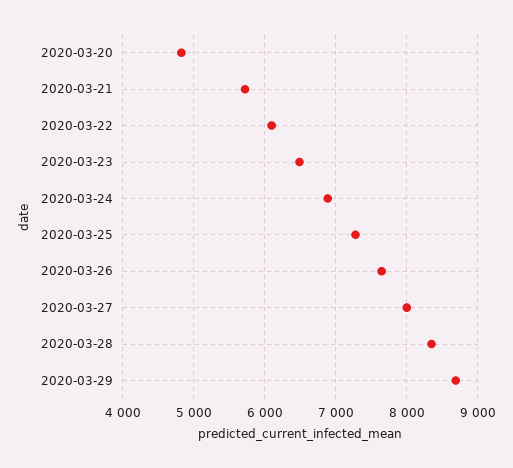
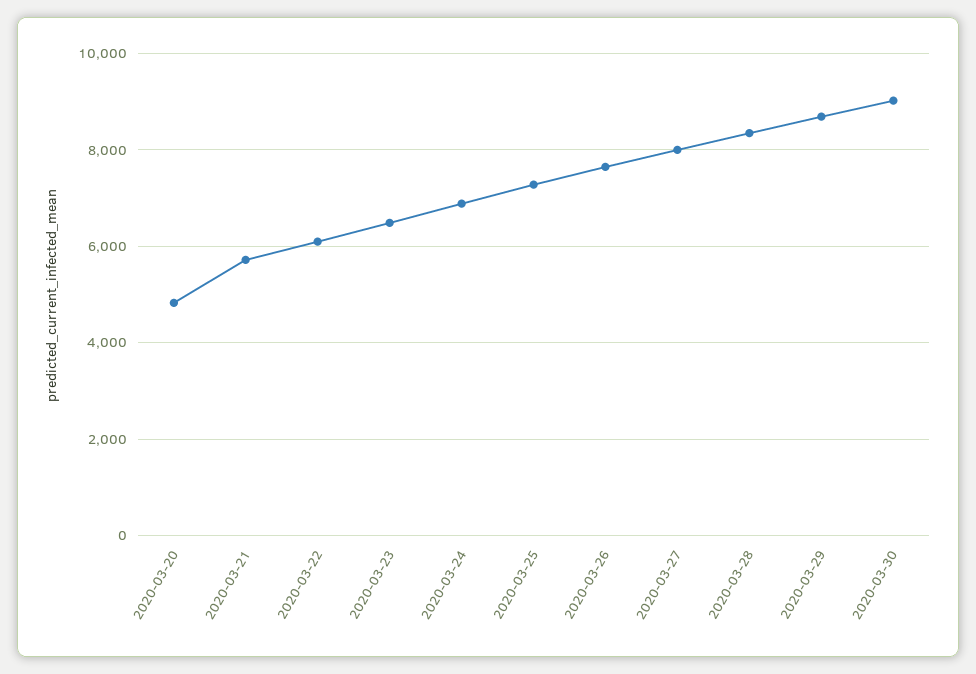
2020-03-30: none -> 9000

